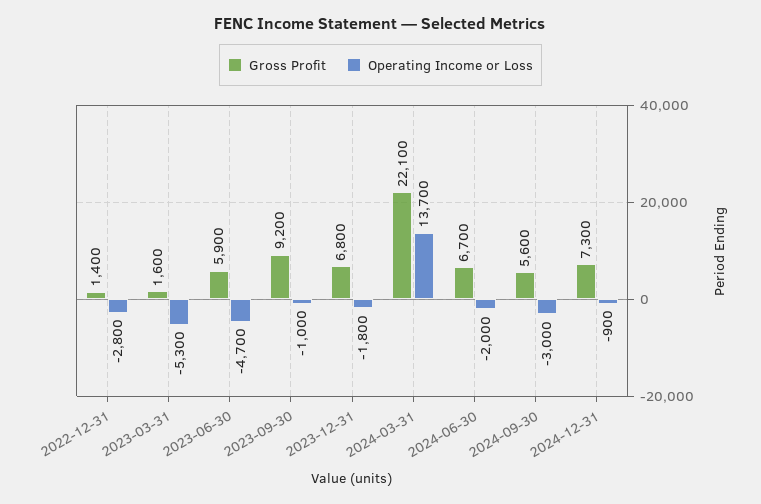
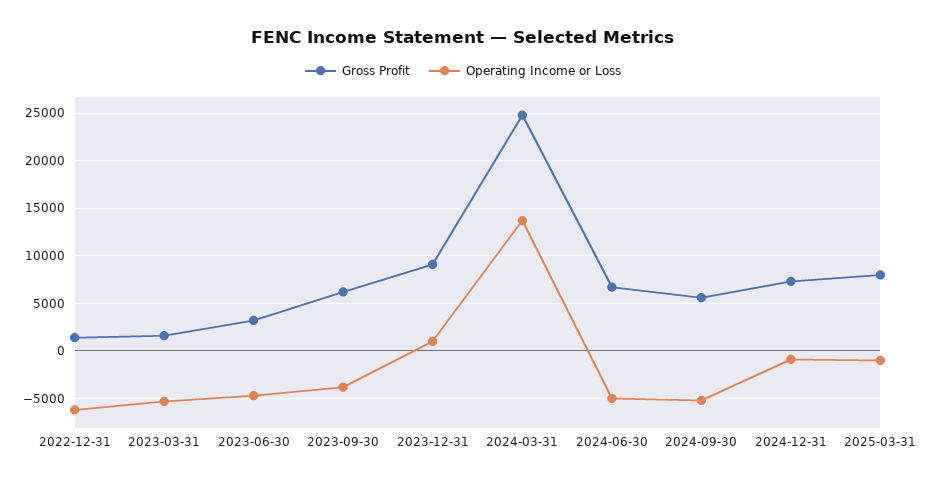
Operating Income or Loss, 2022-12-31: -2800 -> -6000
Gross Profit, 2023-06-30: 5900 -> 3000
Gross Profit, 2023-09-30: 9200 -> 6000
Operating Income or Loss, 2023-09-30: -1000 -> -4000
Gross Profit, 2023-12-31: 6800 -> 9000
Operating Income or Loss, 2023-12-31: -1800 -> 1000
Gross Profit, 2024-03-31: 22100 -> 25000
Operating Income or Loss, 2024-06-30: -2000 -> -5000
Operating Income or Loss, 2024-09-30: -3000 -> -5000
Gross Profit, 2025-03-31: none -> 8000
Operating Income or Loss, 2025-03-31: none -> -1000

